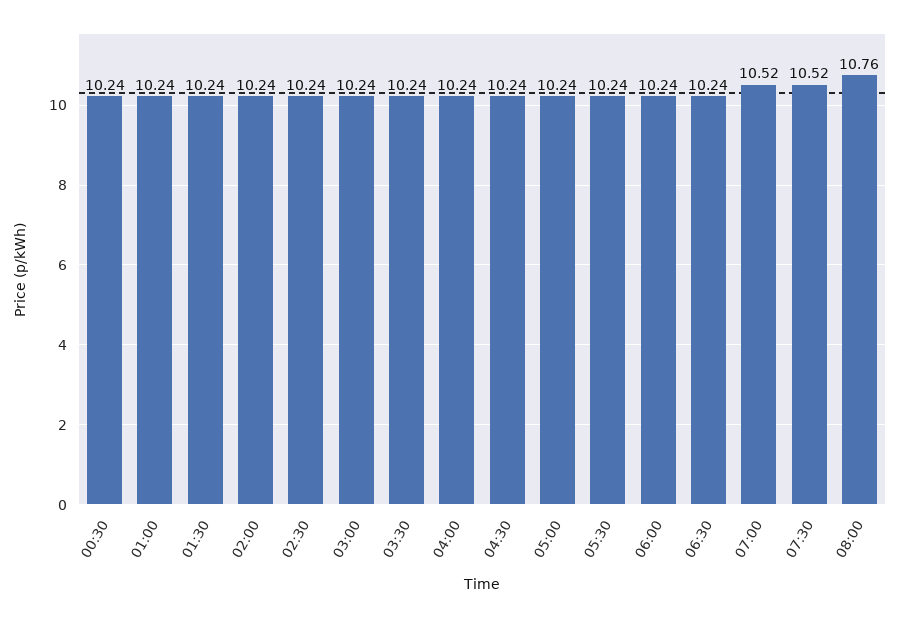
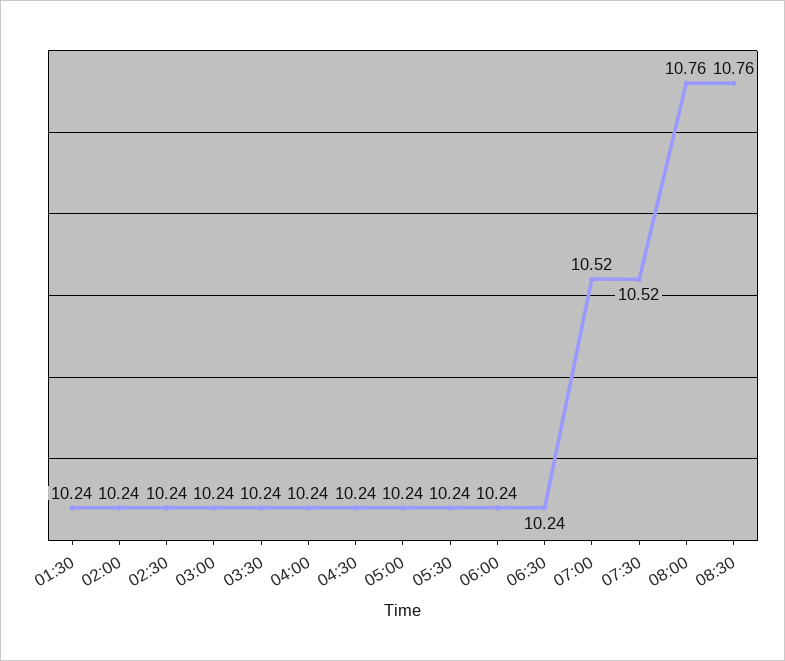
00:30: 10.24 -> none
01:00: 10.24 -> none
08:30: none -> 10.76

